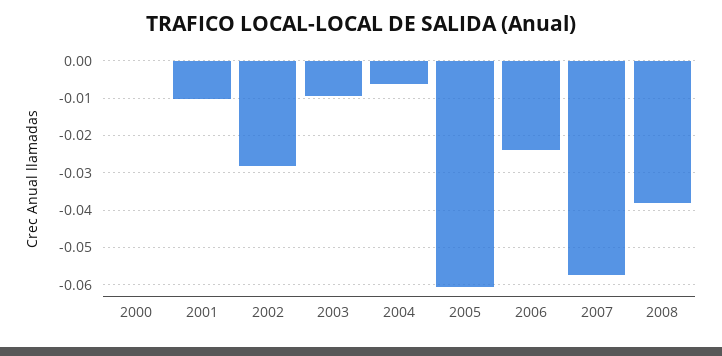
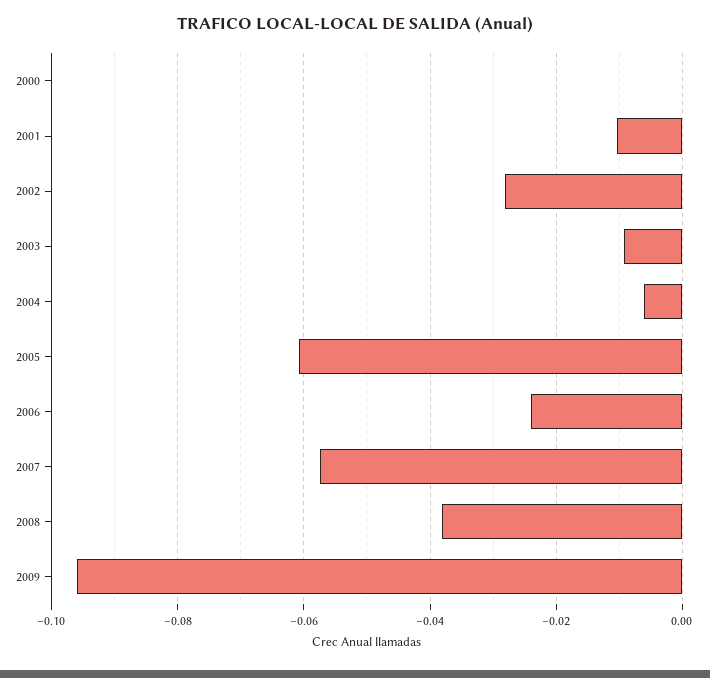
2009: none -> -0.096

